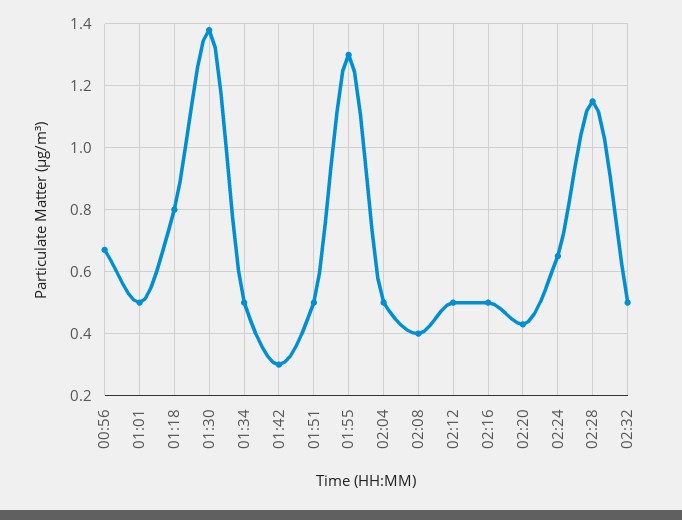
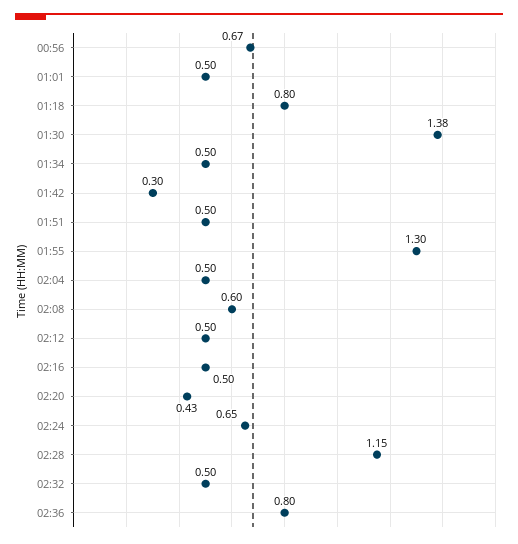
02:08: 0.4 -> 0.6
02:36: none -> 0.8

